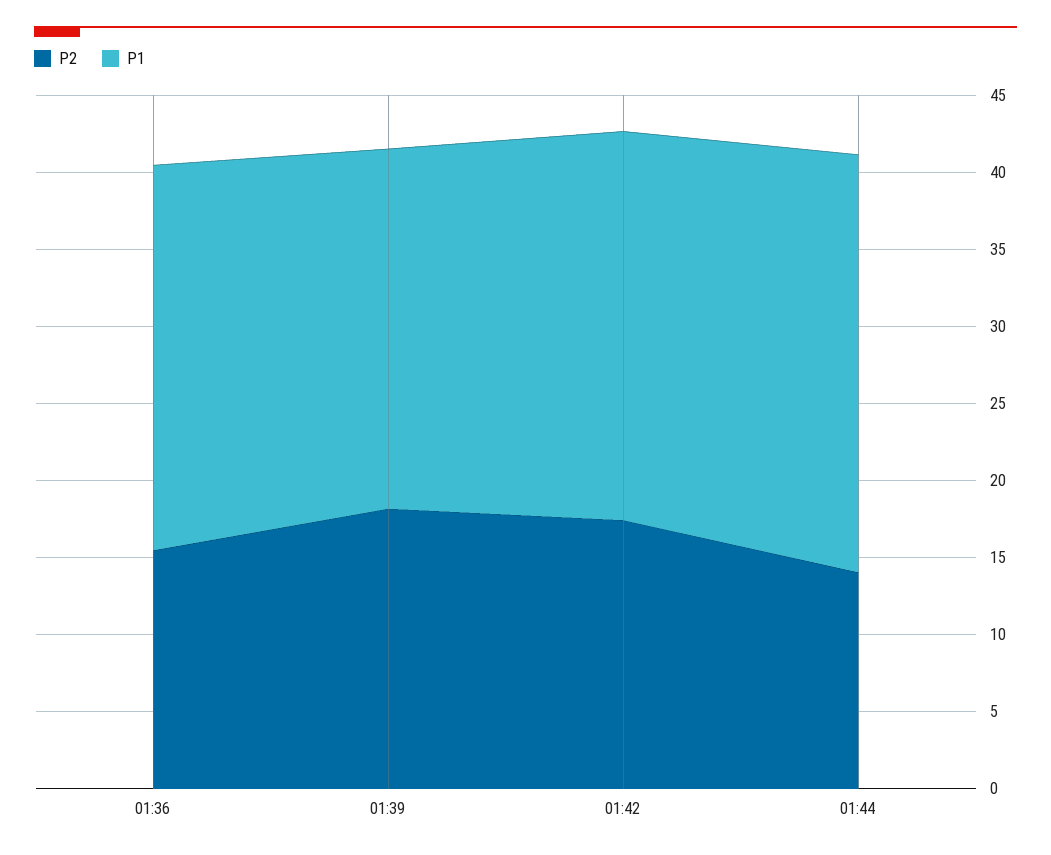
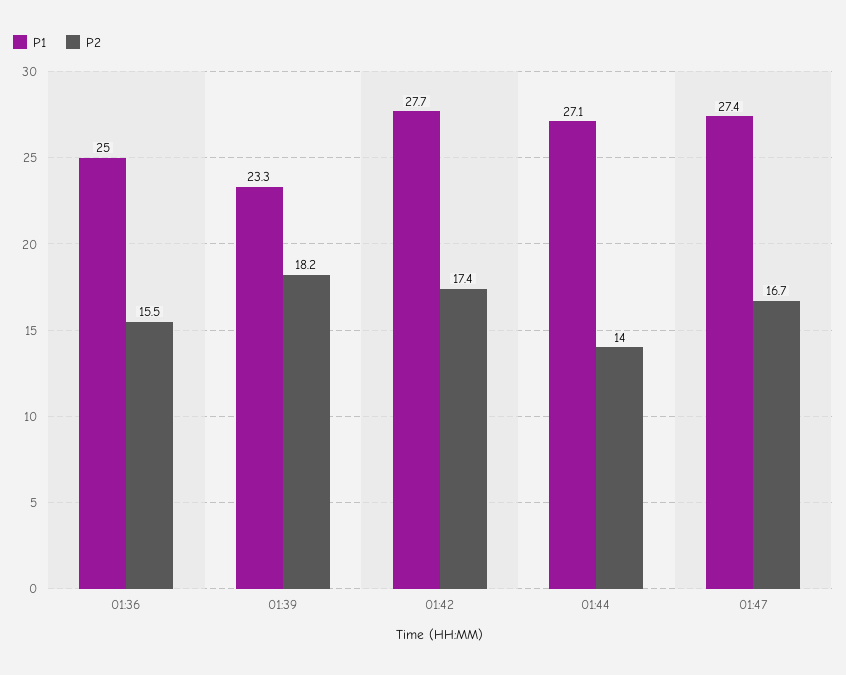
P1, 01:42: 25 -> 27.7
P1, 01:47: none -> 27.4
P2, 01:47: none -> 16.7

